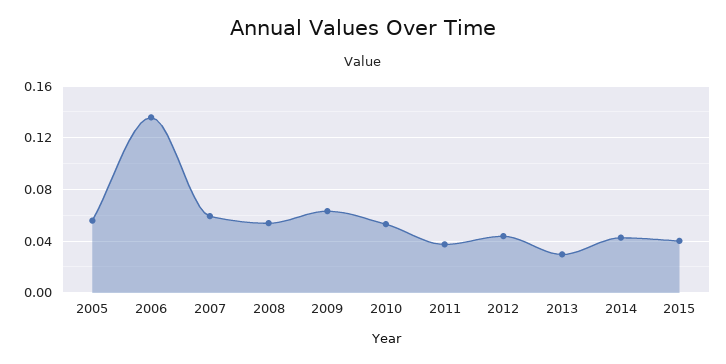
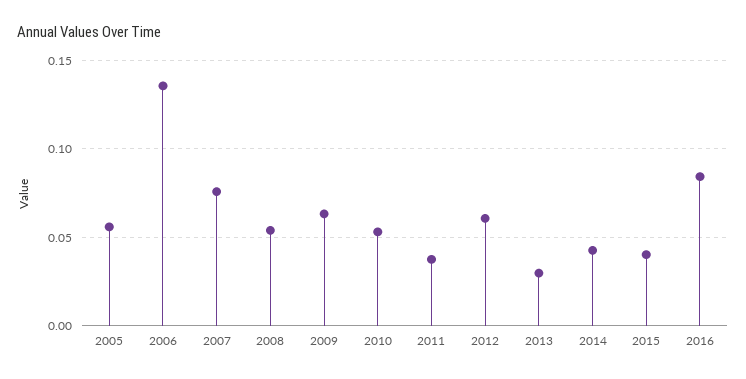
2007: 0.06 -> 0.075
2012: 0.045 -> 0.06
2016: none -> 0.085

